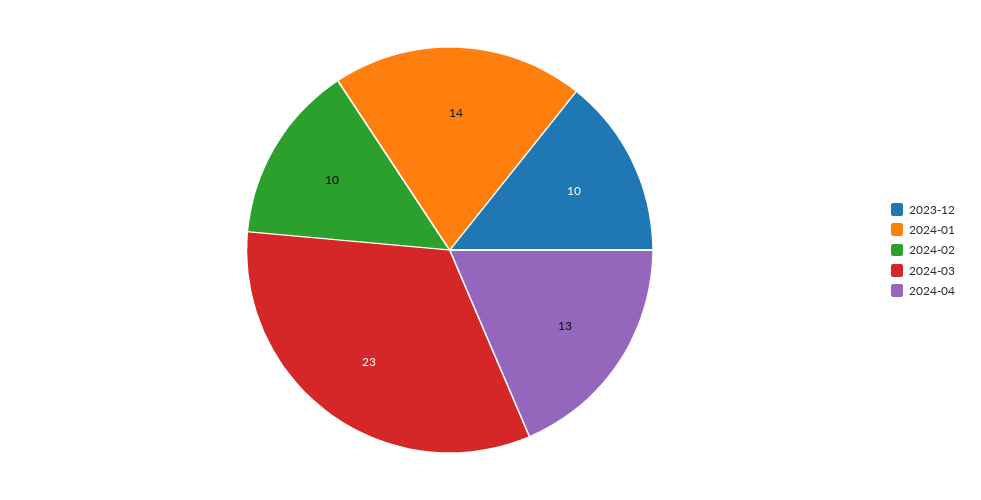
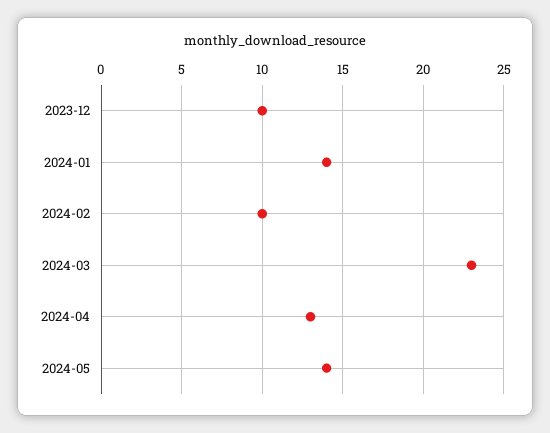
2024-05: none -> 14

